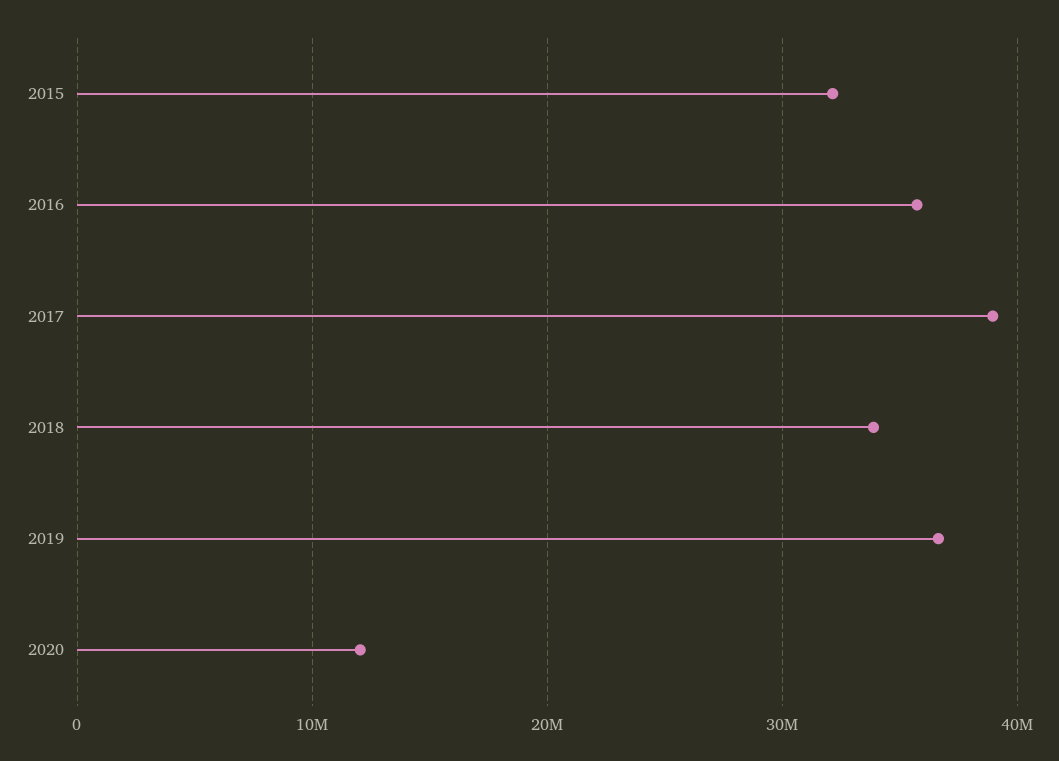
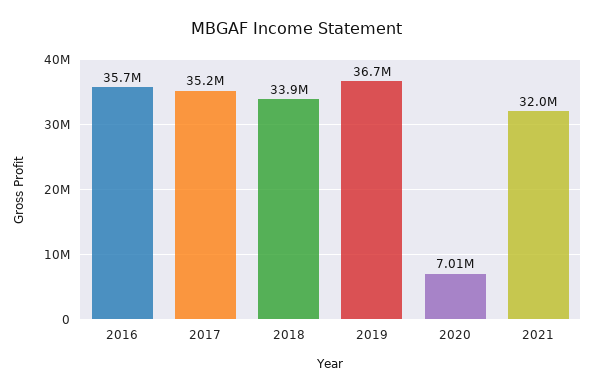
2015: 32000000 -> none
2017: 39000000 -> 35200000
2020: 12000000 -> 7010000
2021: none -> 32000000

